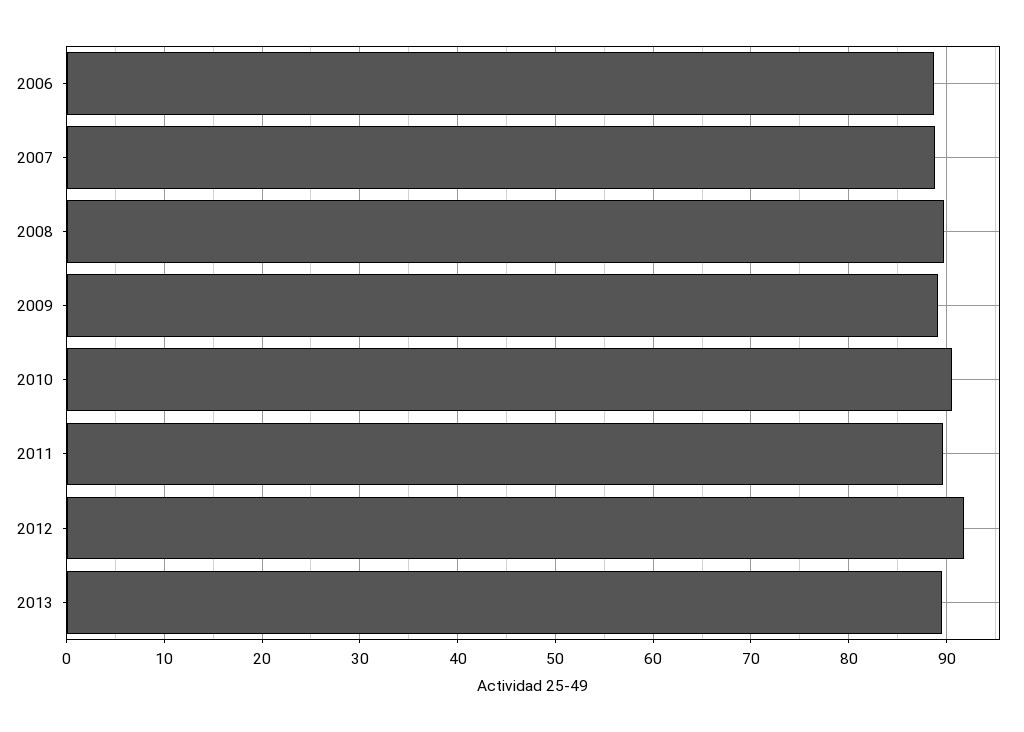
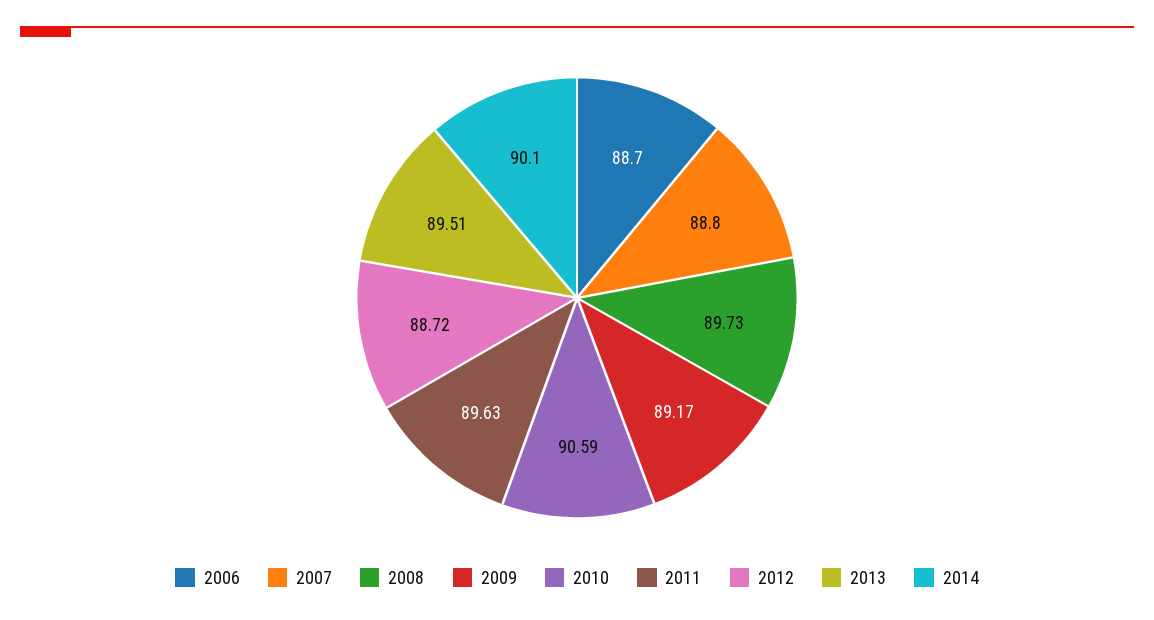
2012: 92 -> 88.72
2014: none -> 90.1

